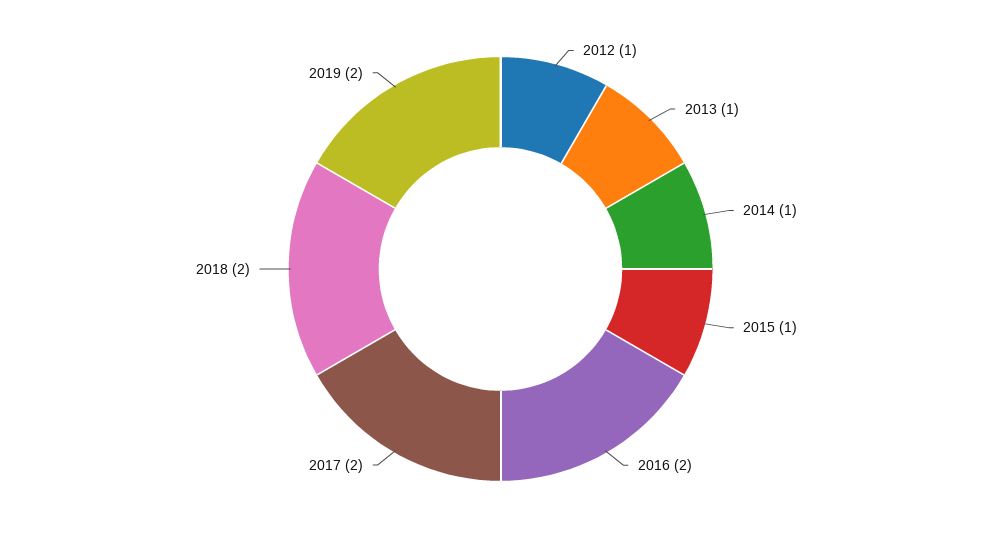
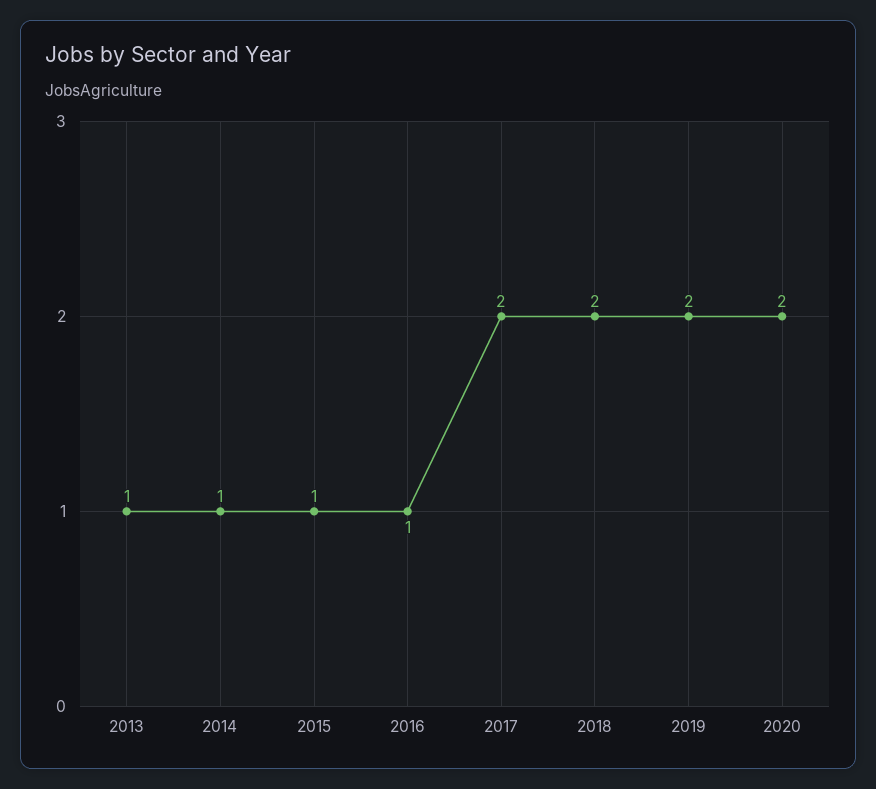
2012: 1 -> none
2016: 2 -> 1
2020: none -> 2

